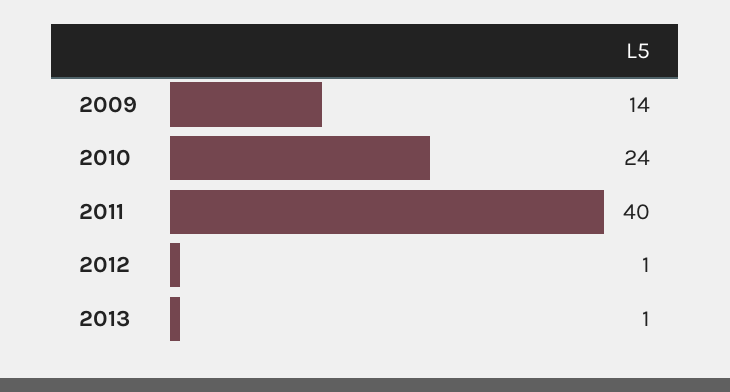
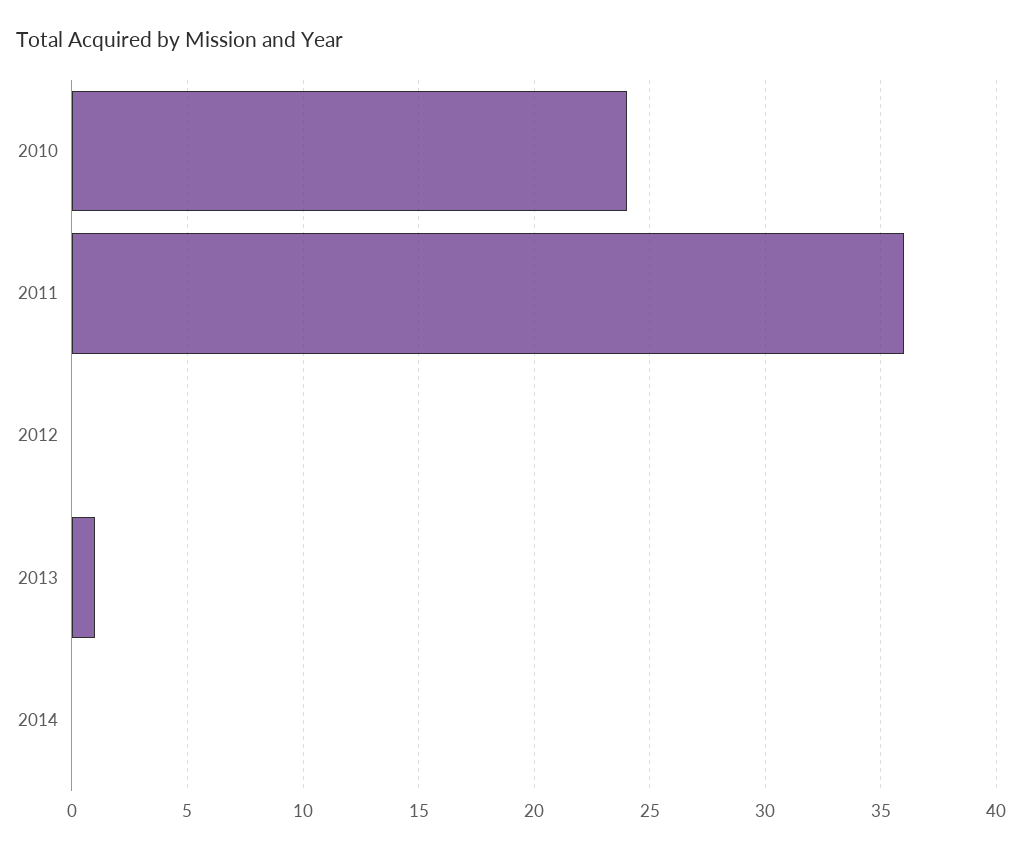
2009: 14 -> none
2011: 40 -> 36
2012: 1 -> 0
2014: none -> 0

